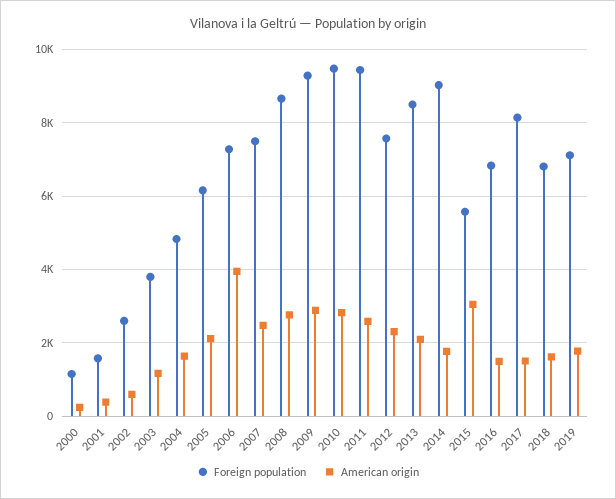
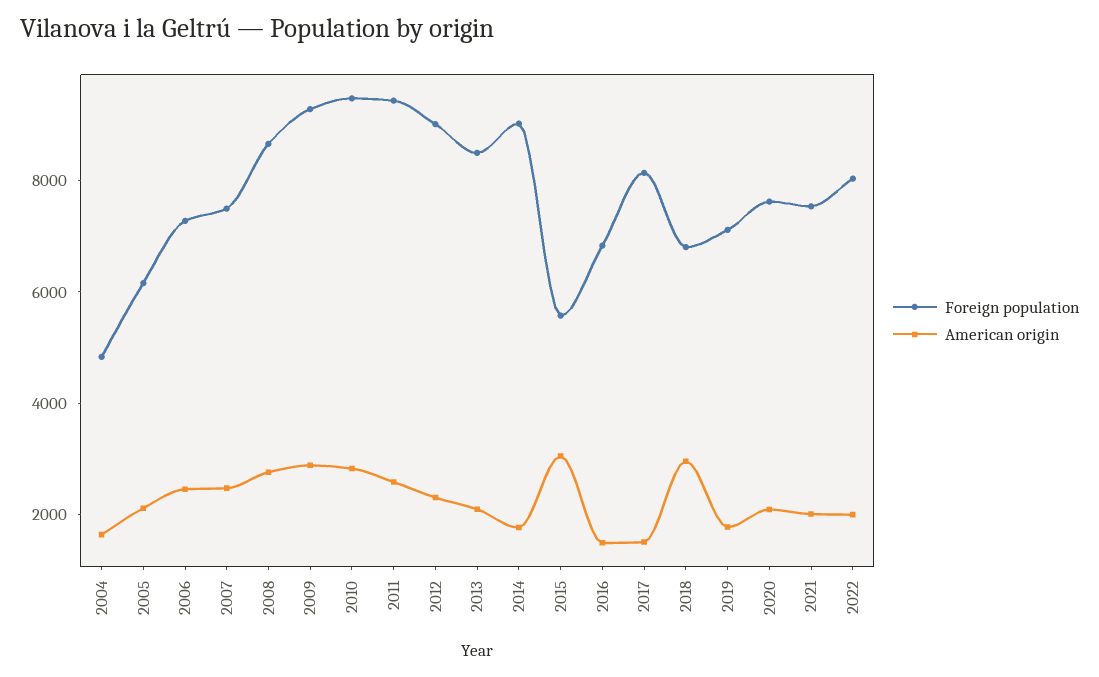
Foreign population, 2000: 1200 -> none
American origin, 2000: 200 -> none
Foreign population, 2001: 1600 -> none
American origin, 2001: 400 -> none
Foreign population, 2002: 2600 -> none
American origin, 2002: 600 -> none
Foreign population, 2003: 3800 -> none
American origin, 2003: 1200 -> none
American origin, 2006: 4000 -> 2500
Foreign population, 2012: 7600 -> 9000
American origin, 2018: 1600 -> 3000
Foreign population, 2020: none -> 7500
American origin, 2020: none -> 2000
Foreign population, 2021: none -> 7500
American origin, 2021: none -> 2000
Foreign population, 2022: none -> 8000
American origin, 2022: none -> 2000

